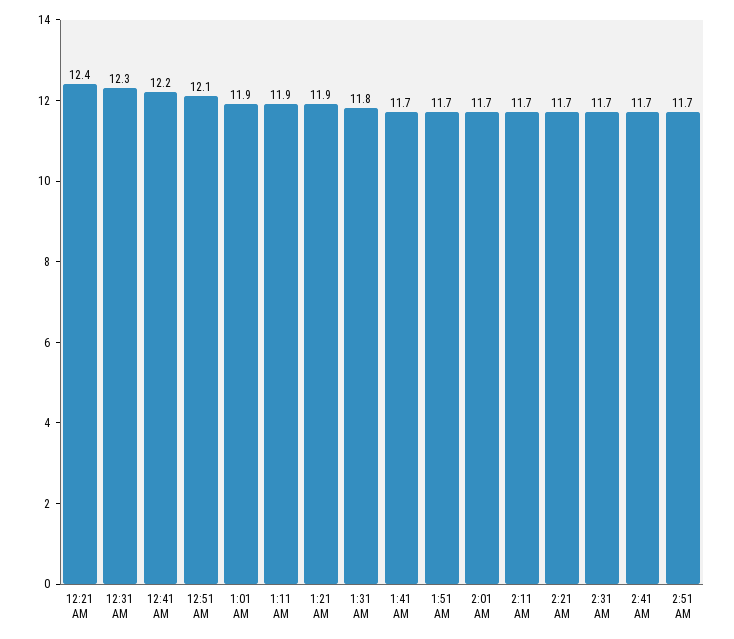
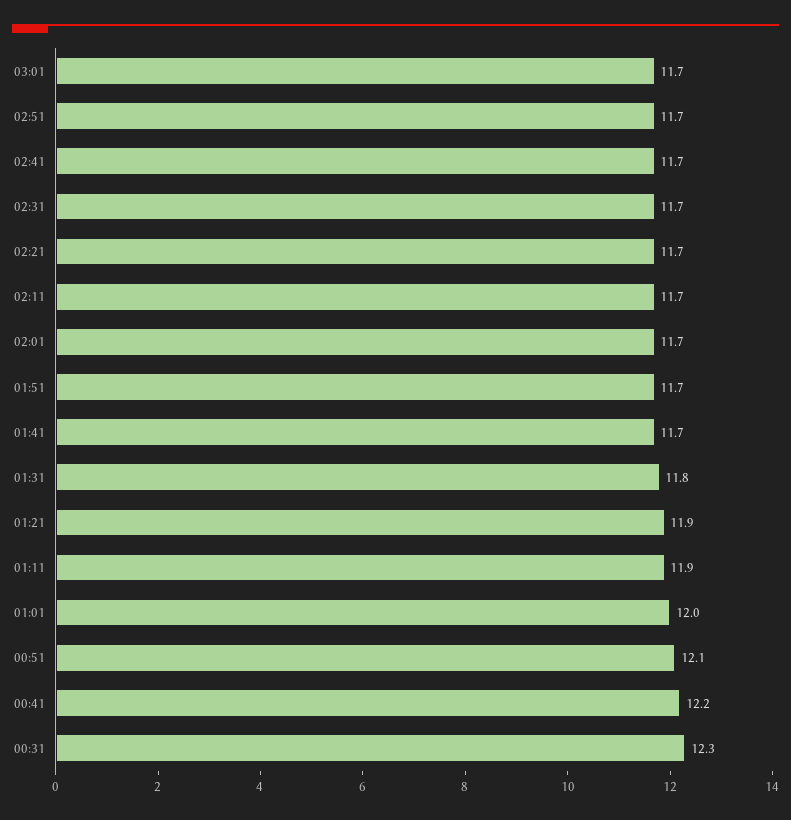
12:21 AM: 12.4 -> none
1:01 AM: 11.9 -> 12
03:01: none -> 11.7

